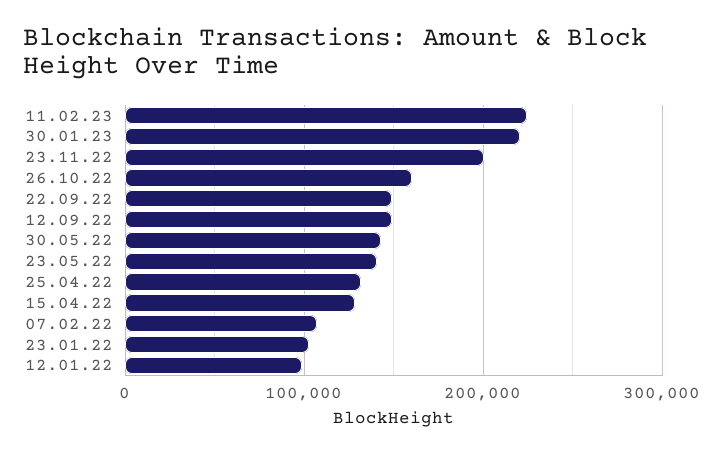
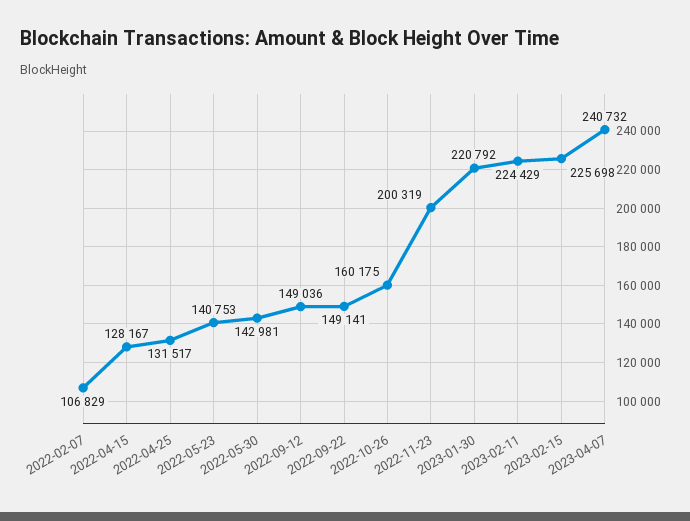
23.01.22: 100000 -> none
12.01.22: 100000 -> none
2023-02-15: none -> 225698
2023-04-07: none -> 240732

